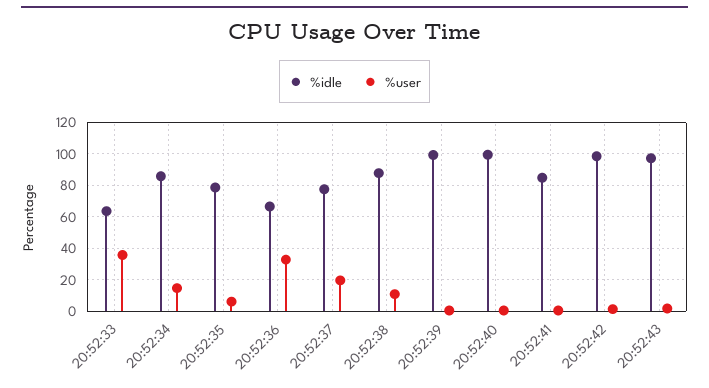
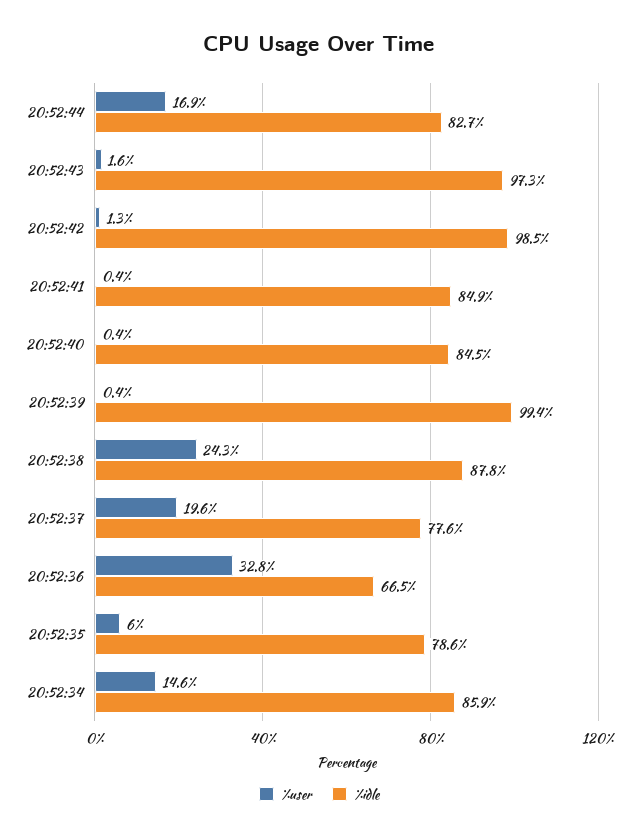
%idle, 20:52:33: 65 -> none
%user, 20:52:33: 35 -> none
%user, 20:52:38: 10 -> 24.3
%idle, 20:52:40: 100 -> 84.5
%user, 20:52:44: none -> 16.9
%idle, 20:52:44: none -> 82.7

